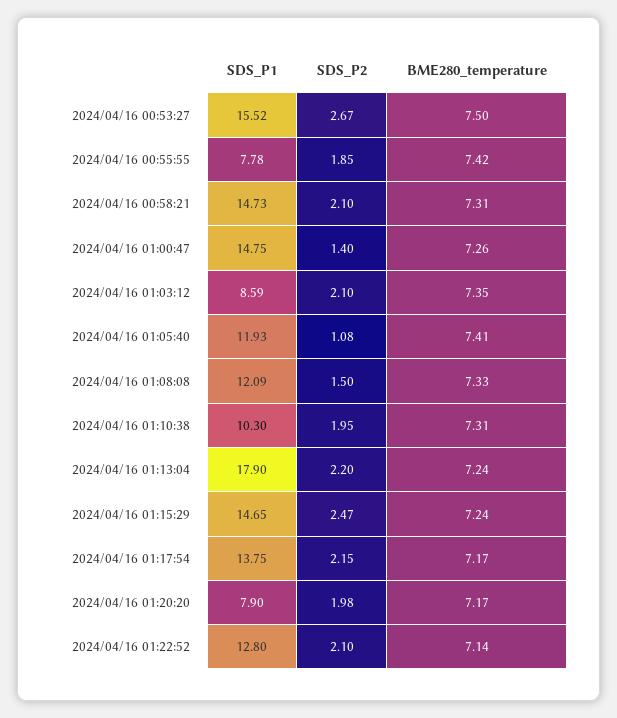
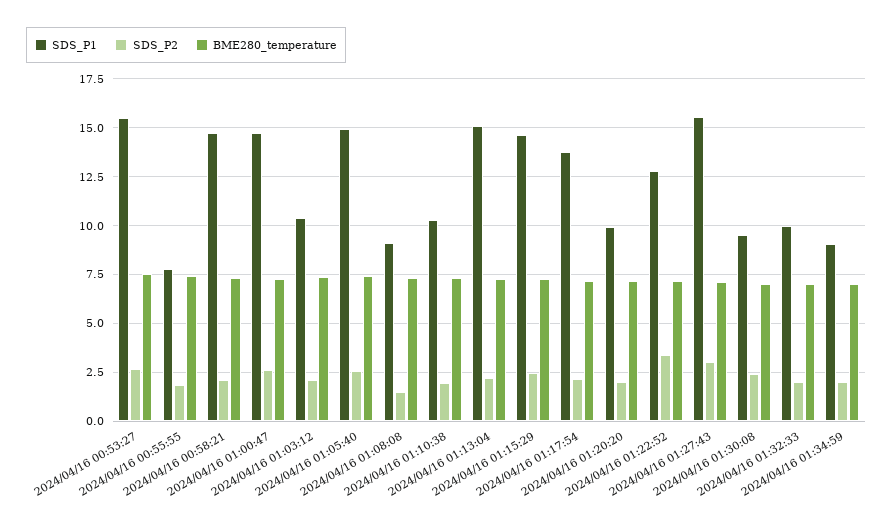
SDS_P2, 2024/04/16 01:00:47: 1.4 -> 2.5
SDS_P1, 2024/04/16 01:03:12: 8.59 -> 10.5
SDS_P1, 2024/04/16 01:05:40: 11.93 -> 15
SDS_P2, 2024/04/16 01:05:40: 1.08 -> 2.5
SDS_P1, 2024/04/16 01:08:08: 12.09 -> 9
SDS_P1, 2024/04/16 01:13:04: 17.9 -> 15
SDS_P1, 2024/04/16 01:20:20: 7.9 -> 10
SDS_P2, 2024/04/16 01:22:52: 2.1 -> 3.5
SDS_P1, 2024/04/16 01:27:43: none -> 15.5
SDS_P2, 2024/04/16 01:27:43: none -> 3
BME280_temperature, 2024/04/16 01:27:43: none -> 7
SDS_P1, 2024/04/16 01:30:08: none -> 9.5
SDS_P2, 2024/04/16 01:30:08: none -> 2.5
BME280_temperature, 2024/04/16 01:30:08: none -> 7
SDS_P1, 2024/04/16 01:32:33: none -> 10
SDS_P2, 2024/04/16 01:32:33: none -> 2
BME280_temperature, 2024/04/16 01:32:33: none -> 7
SDS_P1, 2024/04/16 01:34:59: none -> 9
SDS_P2, 2024/04/16 01:34:59: none -> 2
BME280_temperature, 2024/04/16 01:34:59: none -> 7

